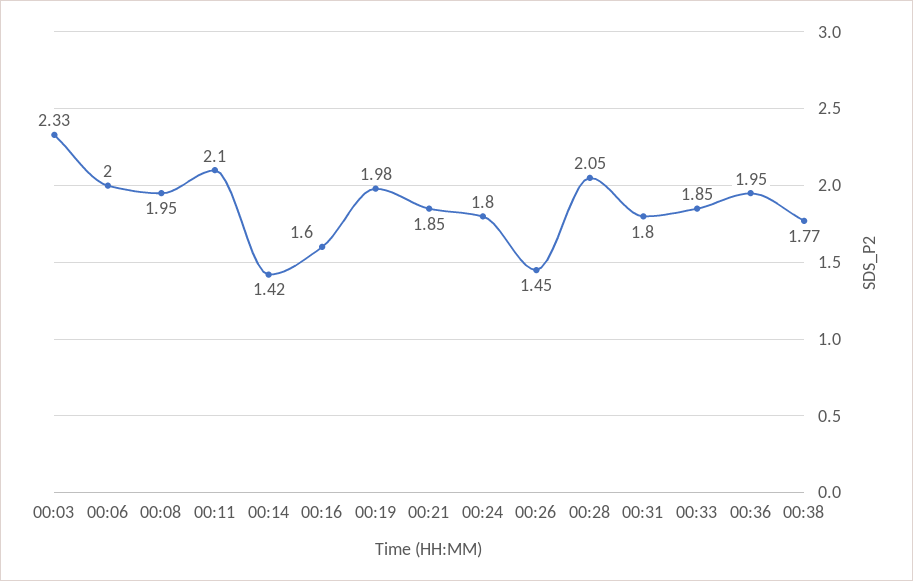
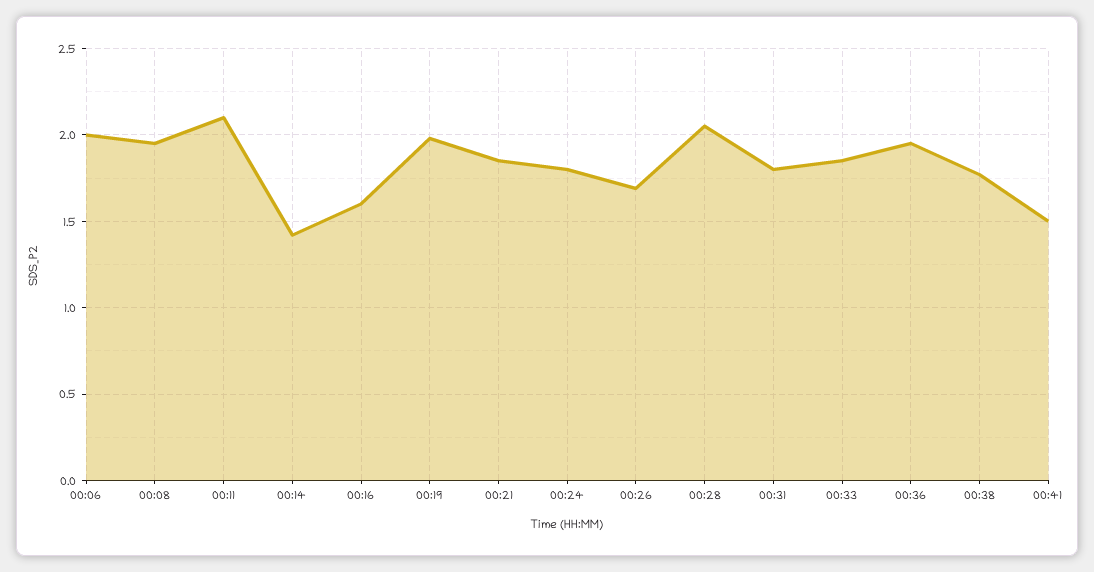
00:03: 2.33 -> none
00:26: 1.45 -> 1.7
00:41: none -> 1.5

